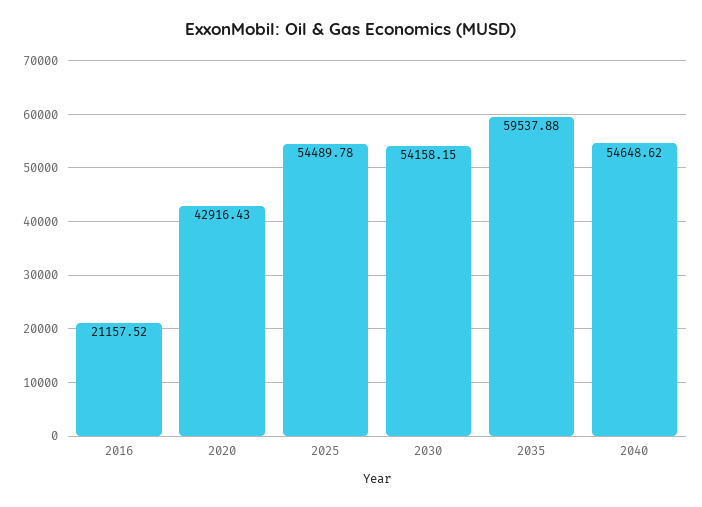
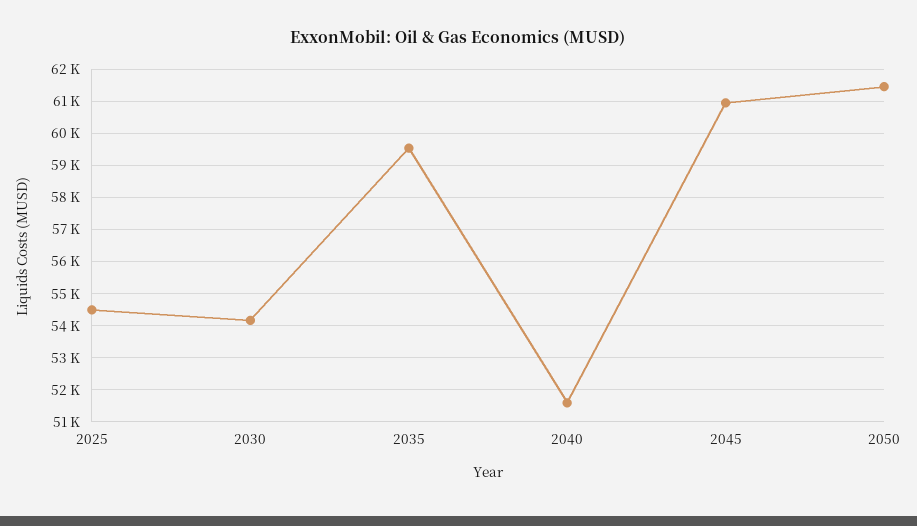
2016: 21157.52 -> none
2020: 42916.43 -> none
2040: 54648.62 -> 51600
2045: none -> 61000
2050: none -> 61400

